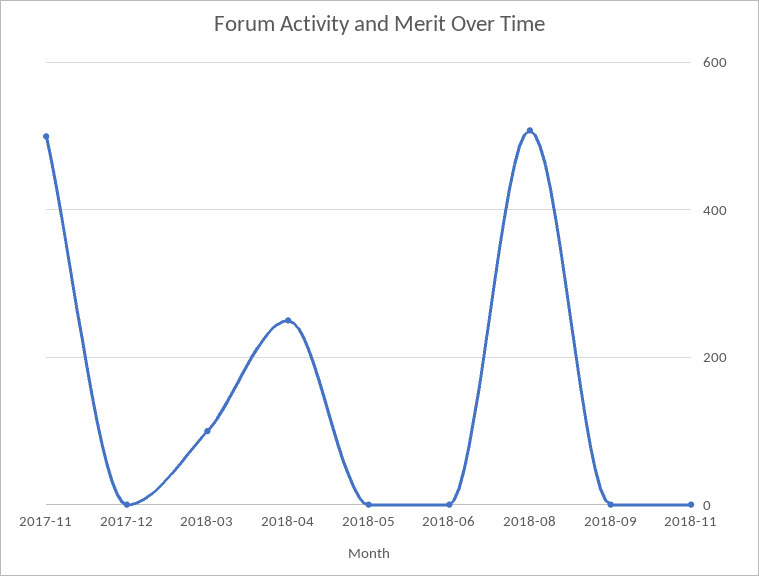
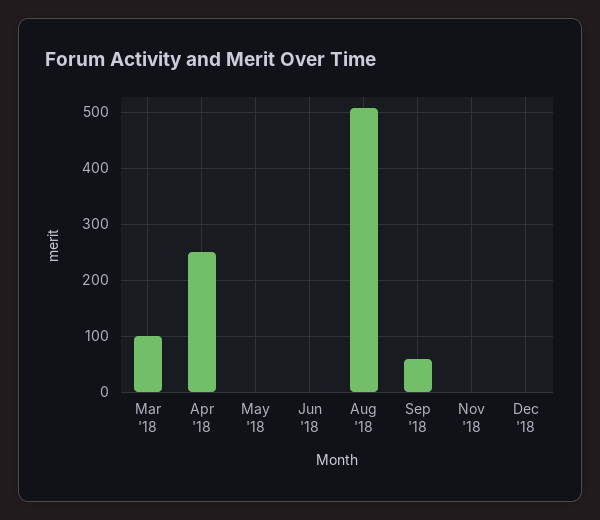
2017-11: 500 -> none
2017-12: 0 -> none
2018-09: 0 -> 60
Dec '18: none -> 0

